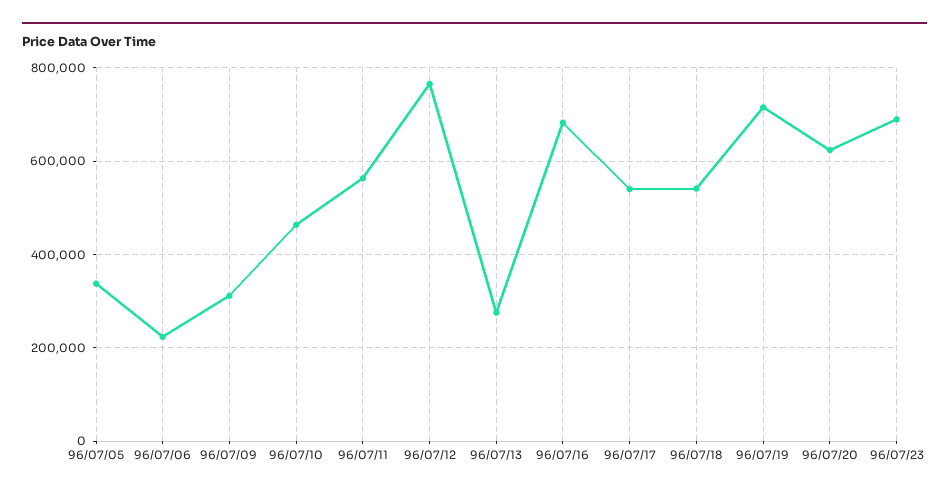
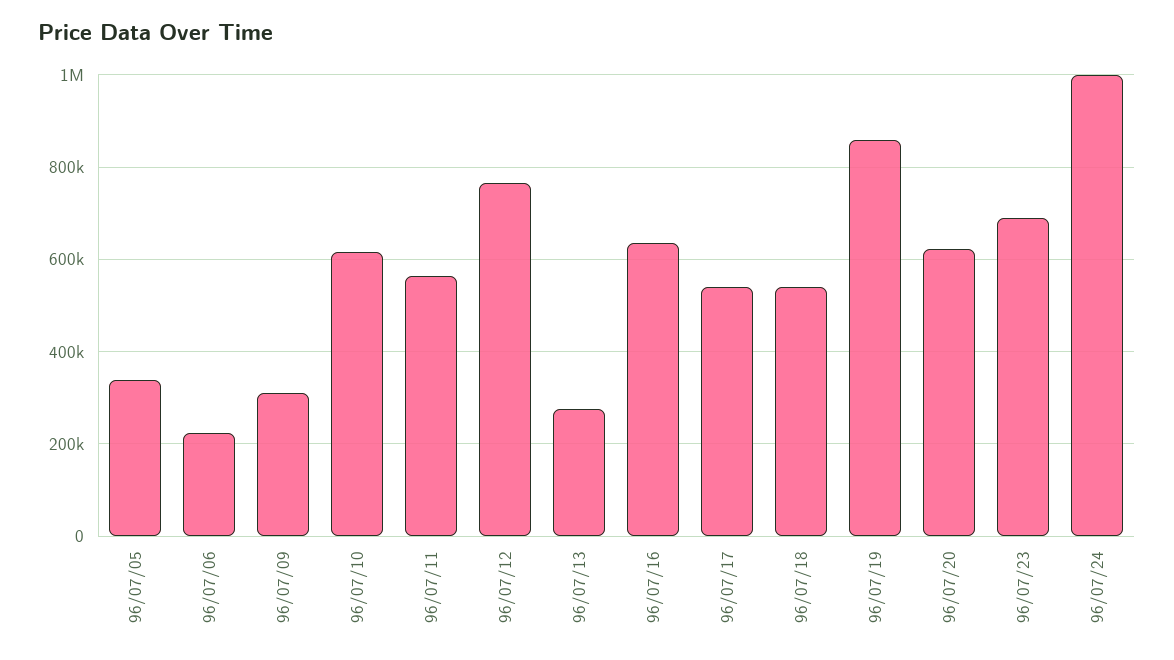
96/07/10: 460000 -> 620000
96/07/16: 680000 -> 640000
96/07/19: 720000 -> 860000
96/07/24: none -> 1000000

